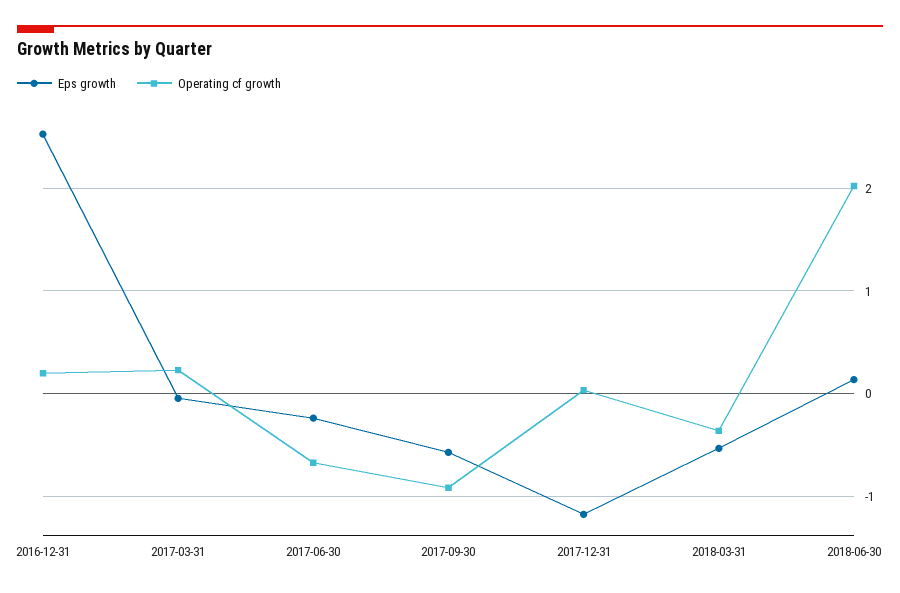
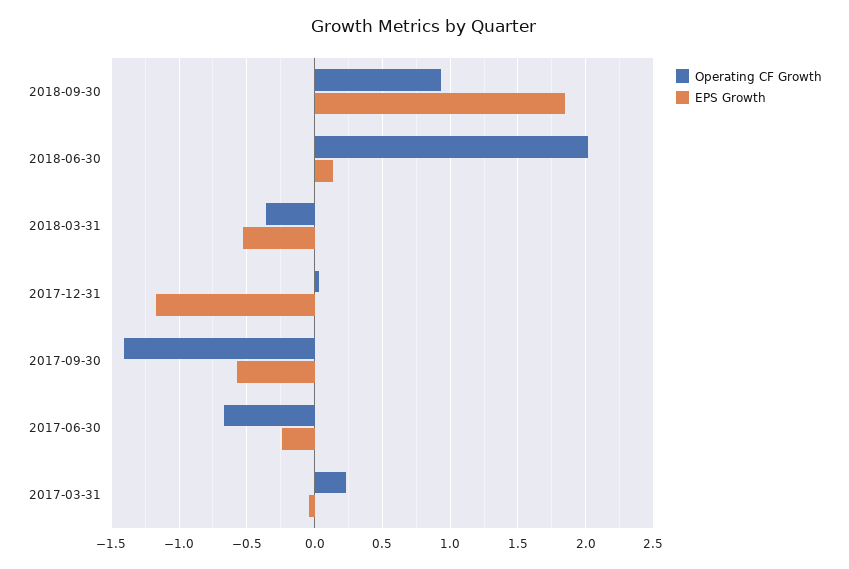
Eps growth, 2016-12-31: 2.5 -> none
Operating cf growth, 2016-12-31: 0.2 -> none
Operating cf growth, 2017-09-30: -0.9 -> -1.4
Operating cf growth, 2018-09-30: none -> 0.95
Eps growth, 2018-09-30: none -> 1.85

